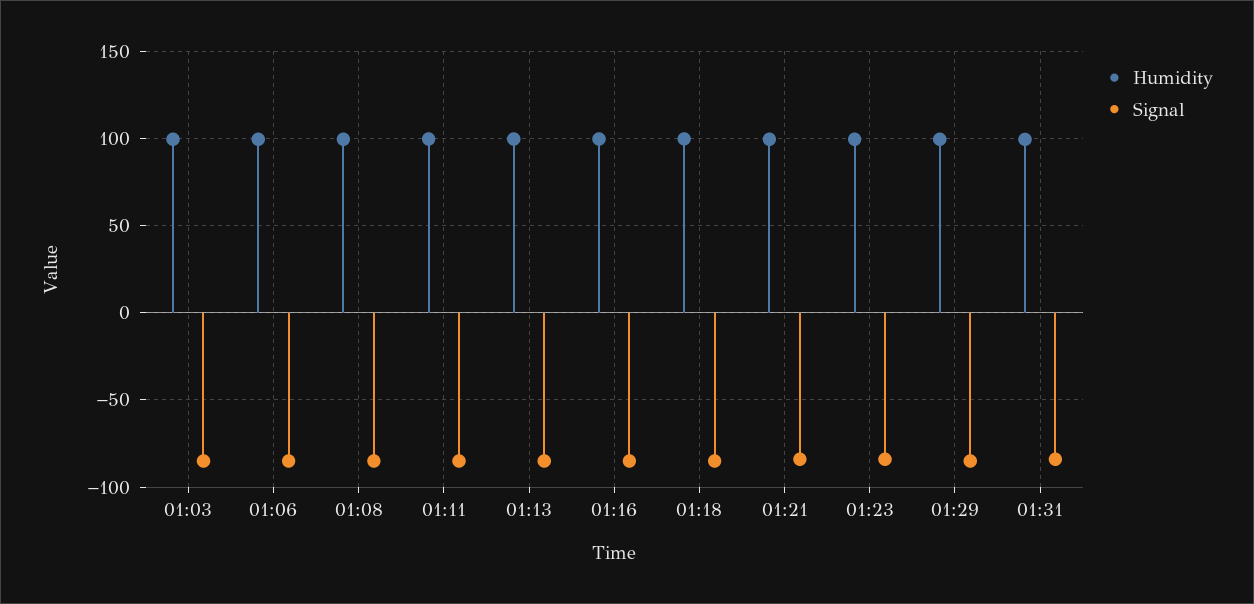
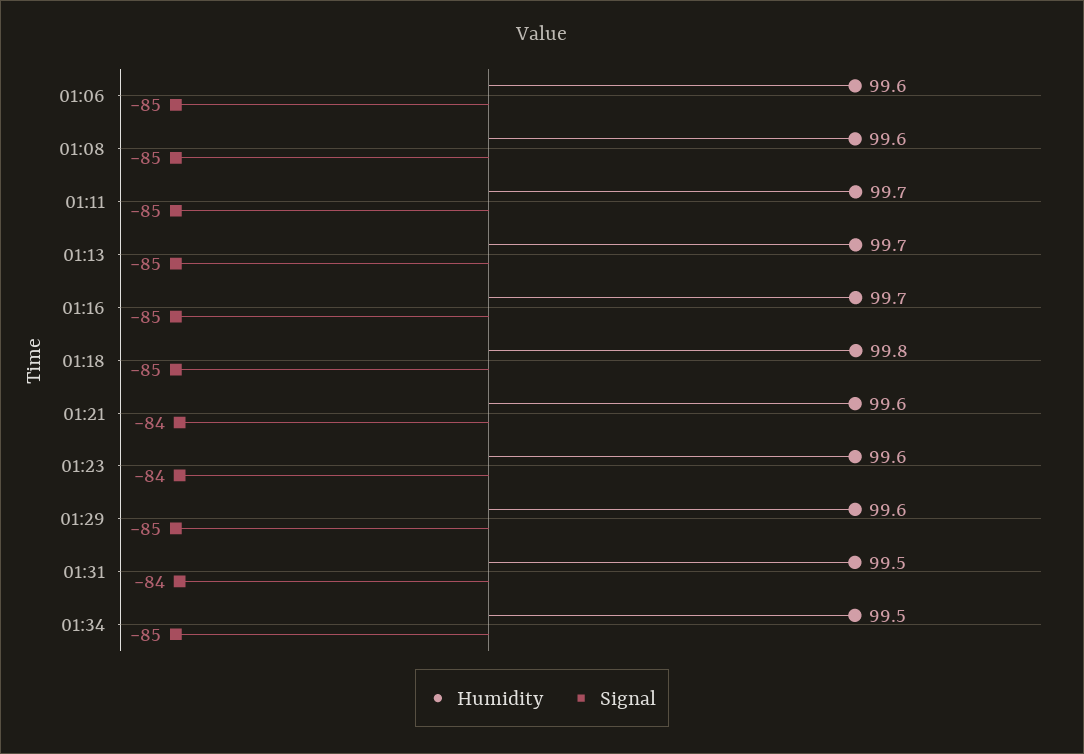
Humidity, 01:03: 100 -> none
Signal, 01:03: -85 -> none
Humidity, 01:34: none -> 99.5
Signal, 01:34: none -> -85

